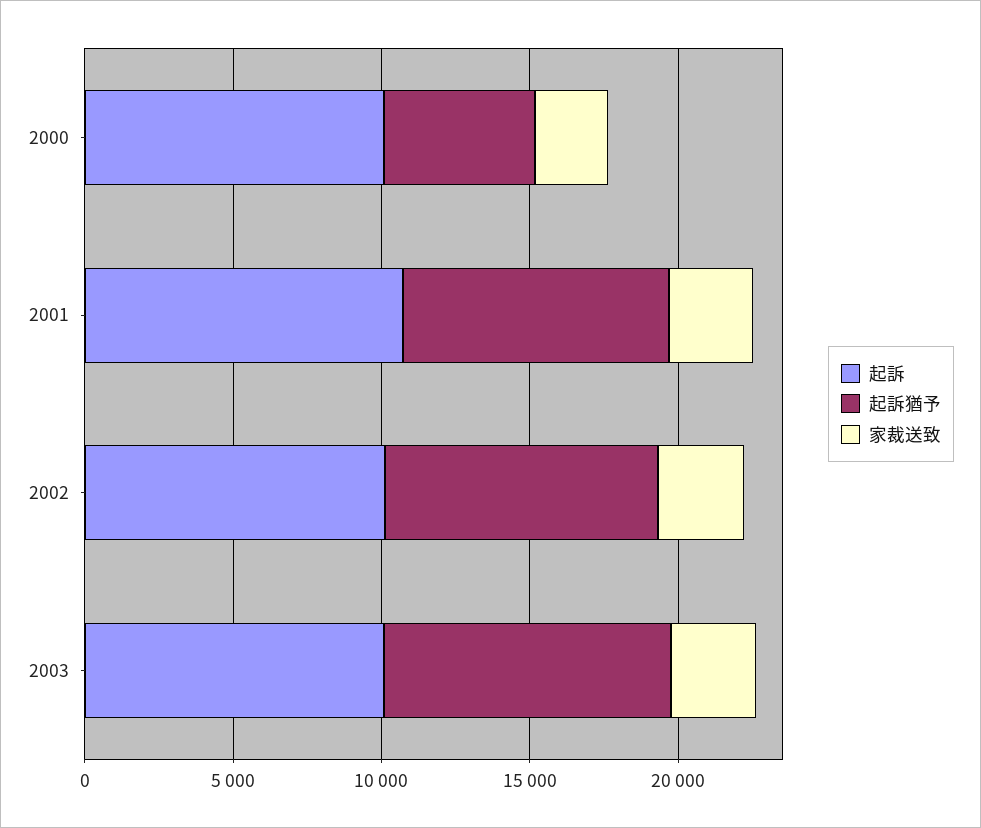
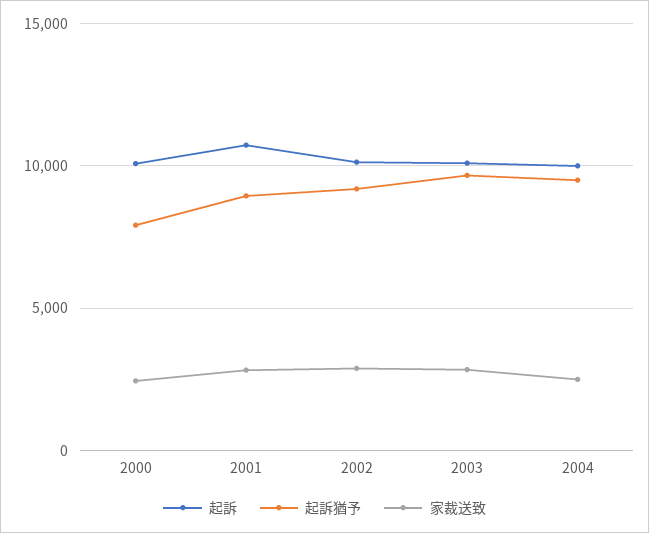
起訴猶予, 2000: 5000 -> 8000
起訴, 2004: none -> 10000
起訴猶予, 2004: none -> 9500
家裁送致, 2004: none -> 2500

